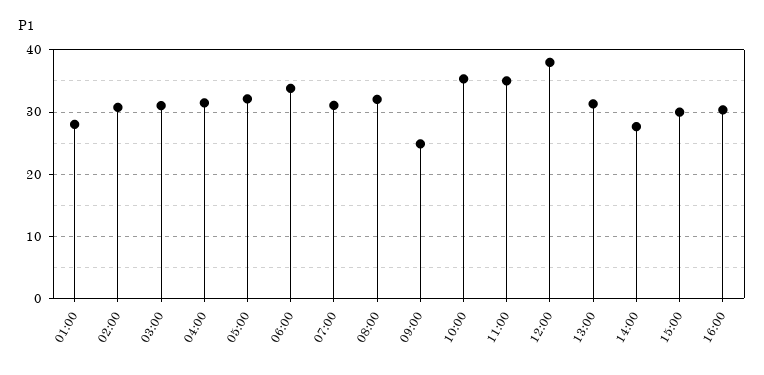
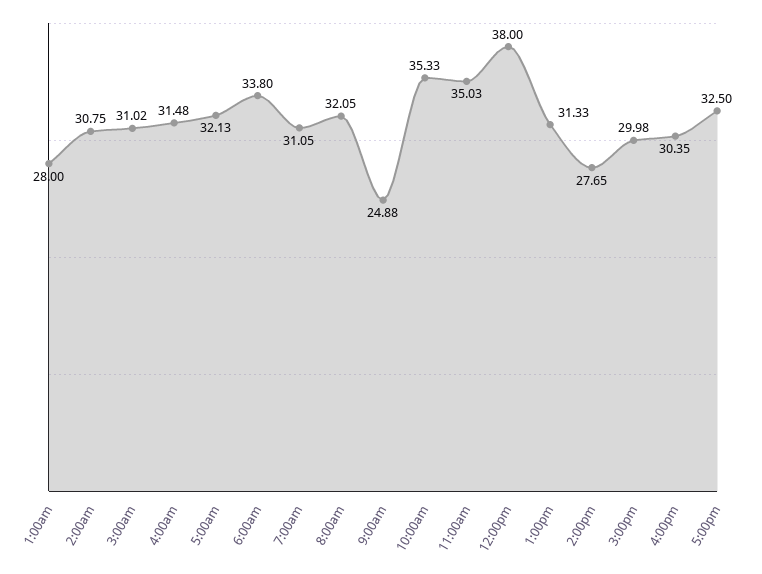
5:00pm: none -> 32.5

